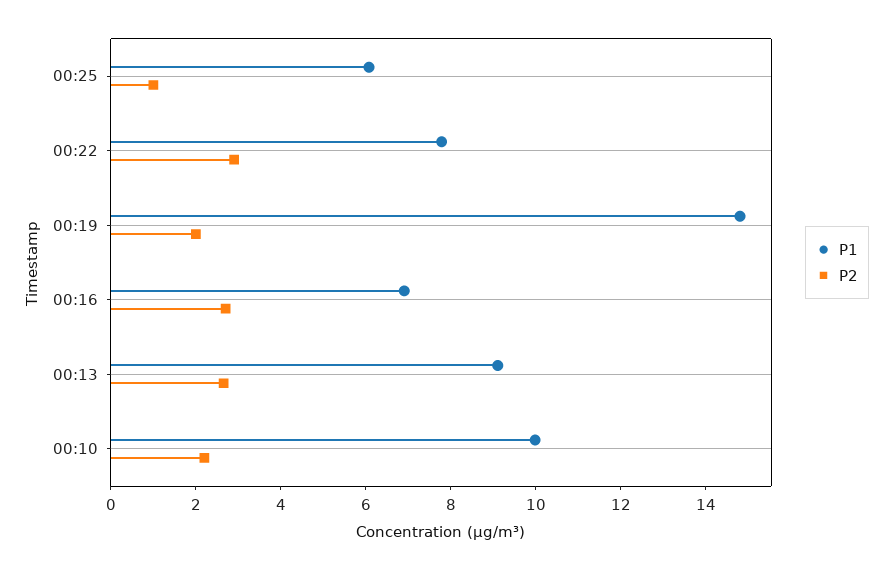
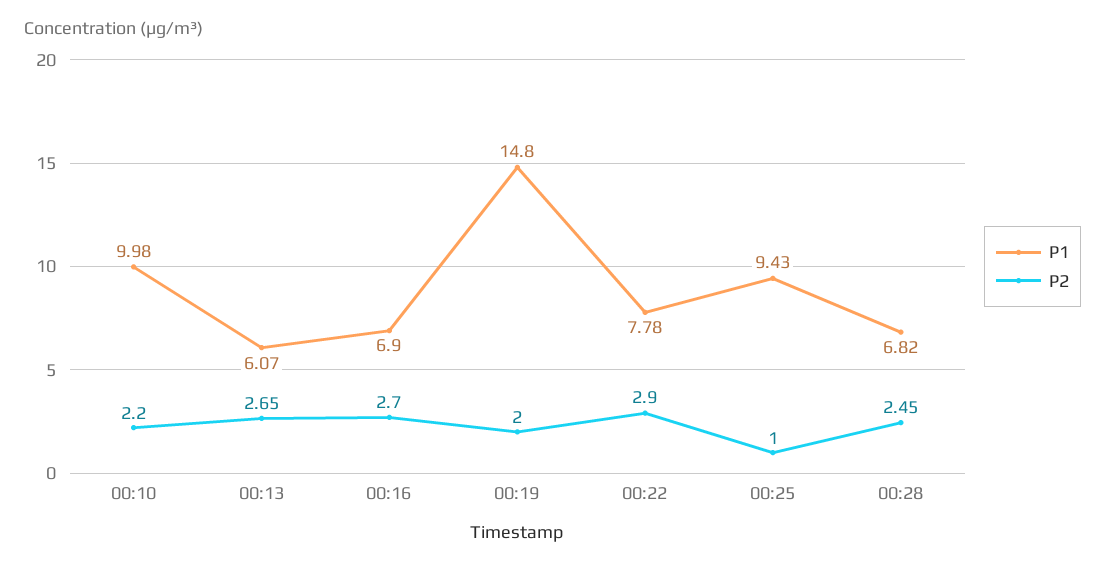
P1, 00:25: 6 -> 9.43
P1, 00:13: 9 -> 6.07
P1, 00:28: none -> 6.82
P2, 00:28: none -> 2.45

